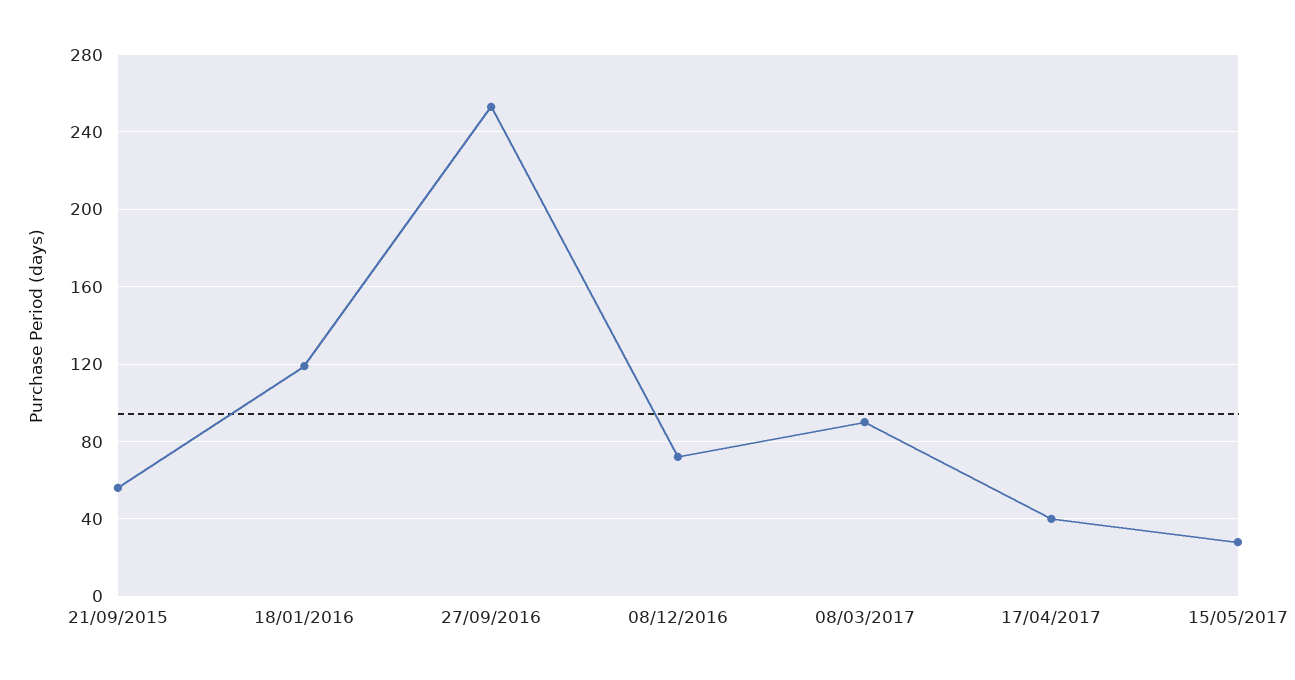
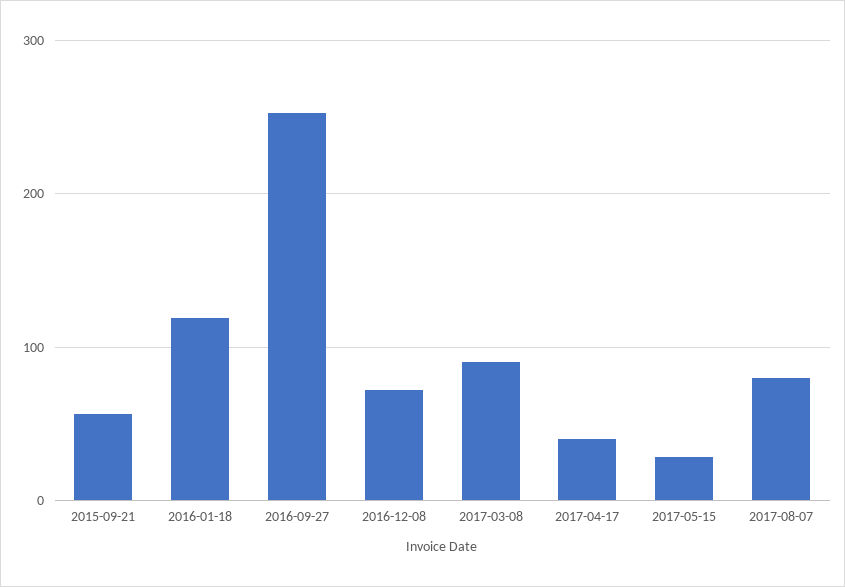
2017-08-07: none -> 80

